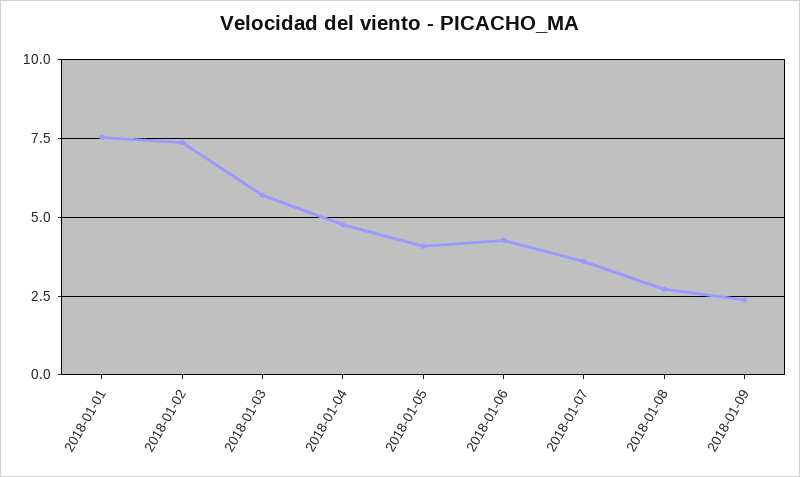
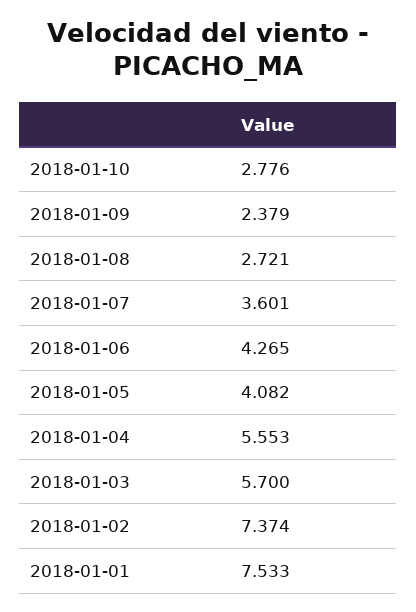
2018-01-04: 4.75 -> 5.553
2018-01-10: none -> 2.776

